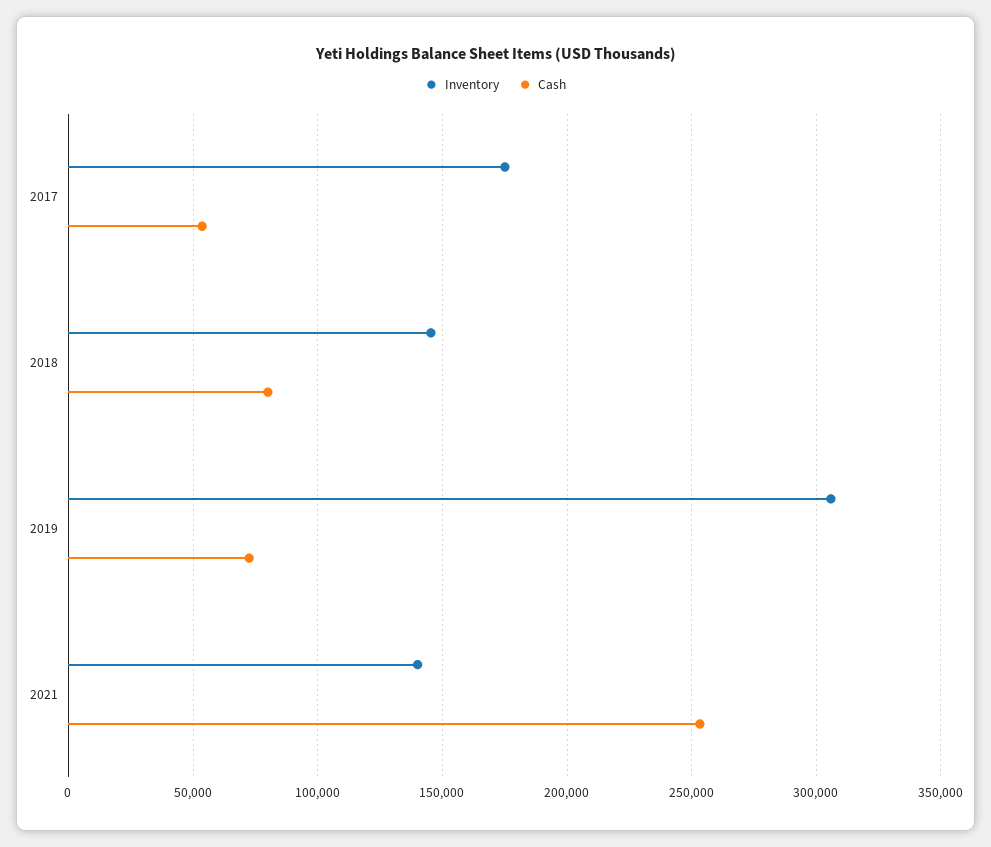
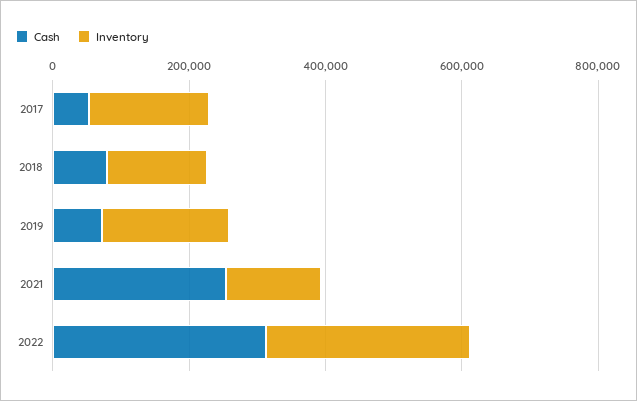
Inventory, 2019: 305000 -> 200000
Cash, 2022: none -> 300000
Inventory, 2022: none -> 300000

